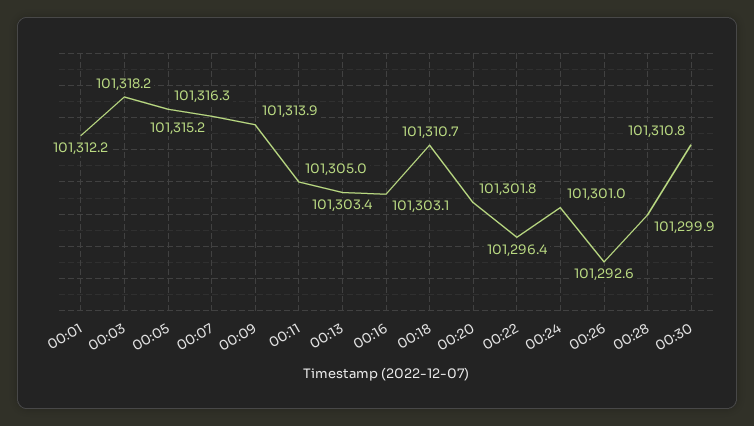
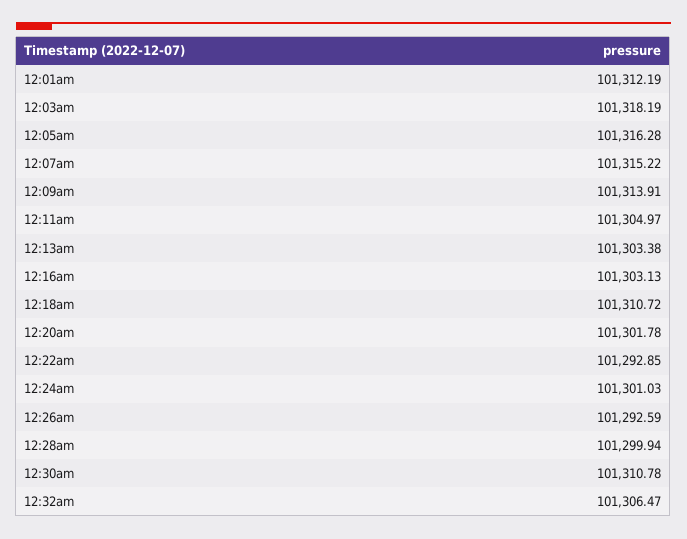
00:22: 101296.4 -> 101292.85
12:32am: none -> 101306.47

